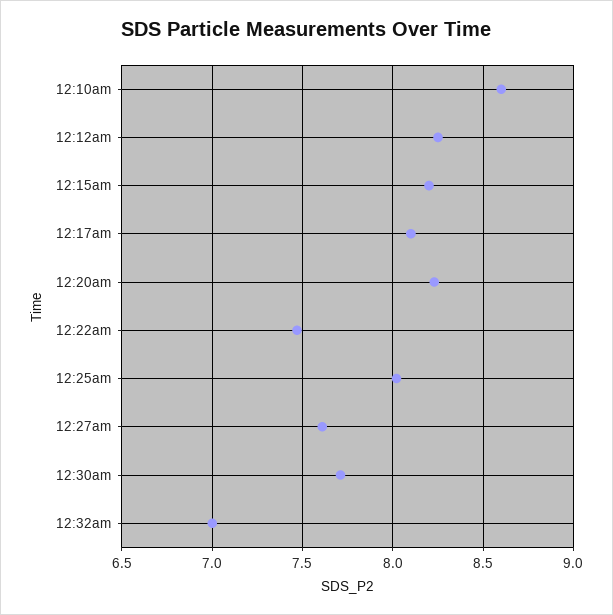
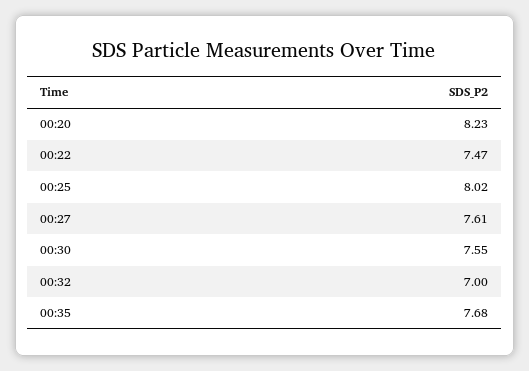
12:10am: 8.6 -> none
12:12am: 8.25 -> none
12:15am: 8.2 -> none
12:17am: 8.1 -> none
12:30am: 7.7 -> 7.55
00:35: none -> 7.68

